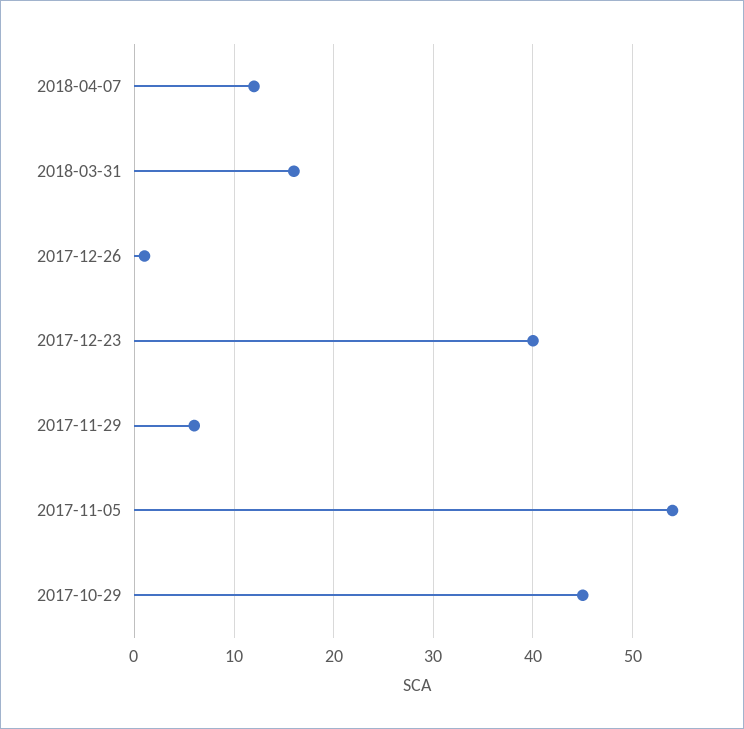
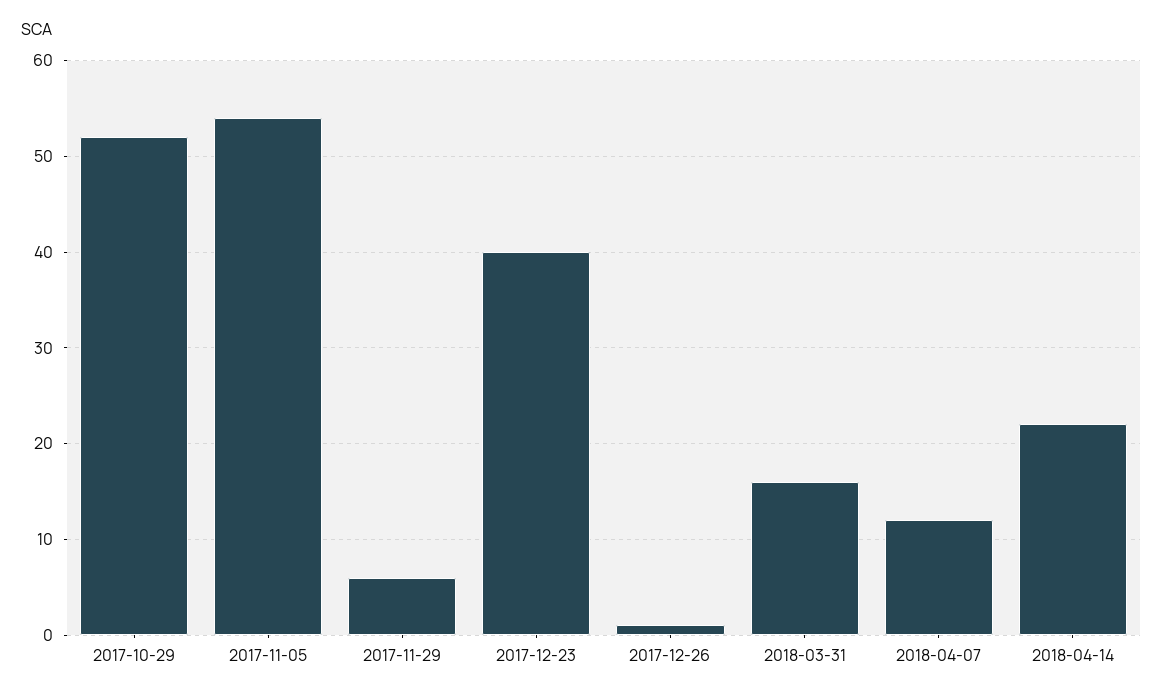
2017-10-29: 45 -> 52
2018-04-14: none -> 22

